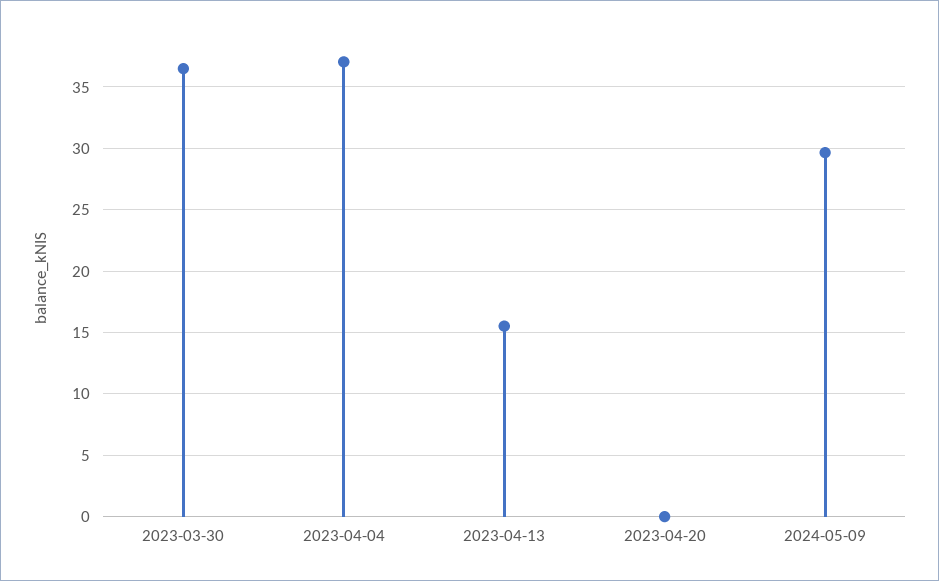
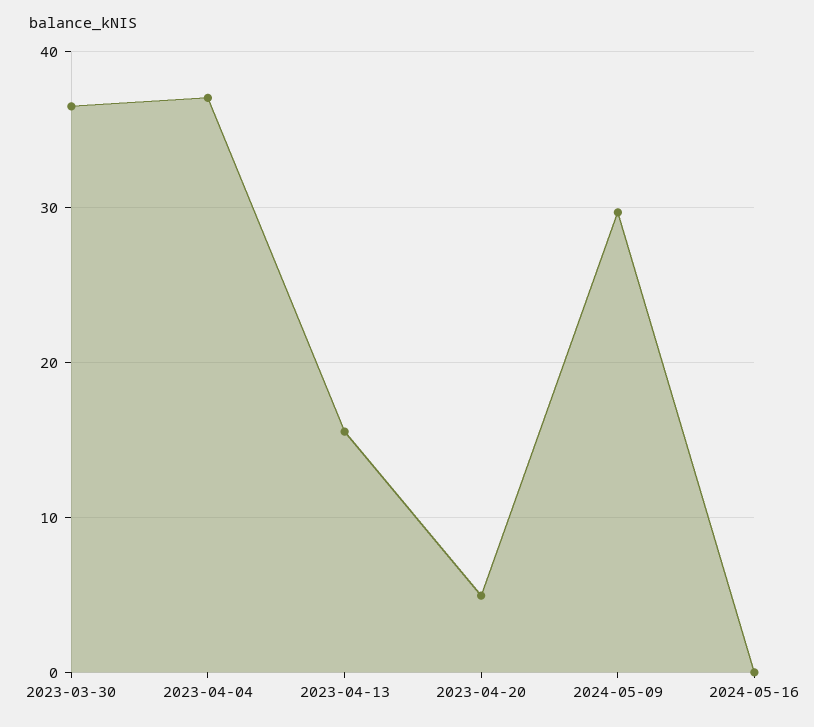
2023-04-20: 0 -> 5
2024-05-16: none -> 0

